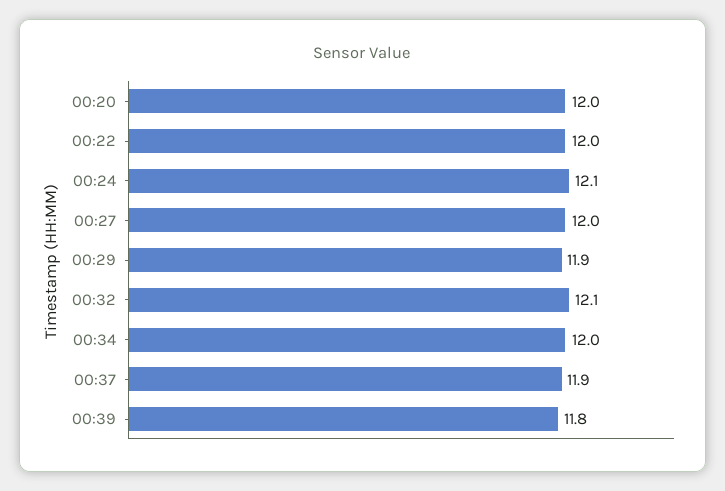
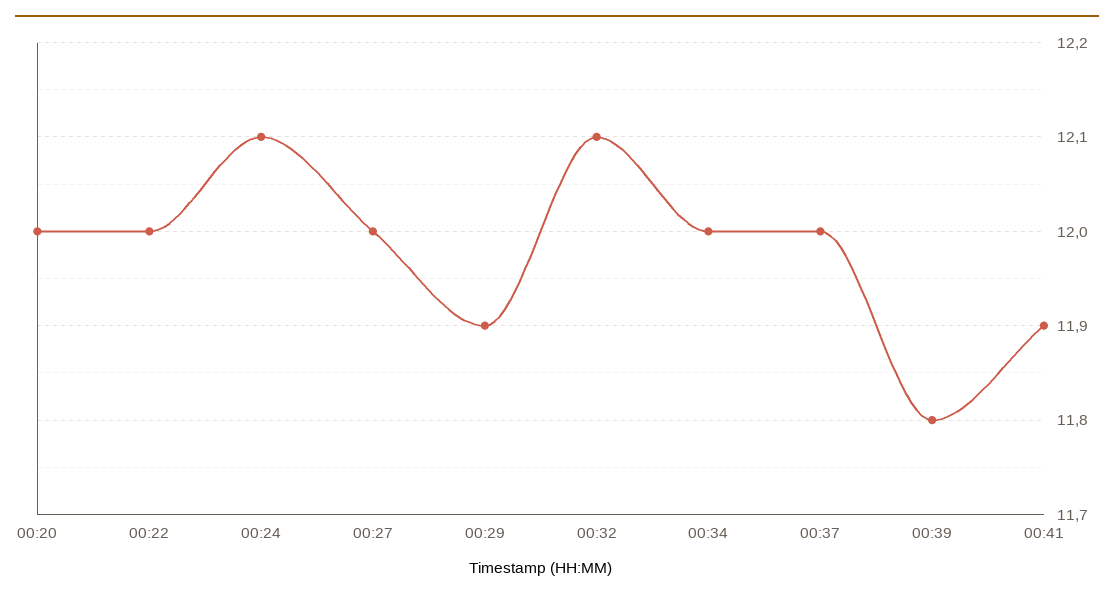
00:37: 11.9 -> 12
00:41: none -> 11.9

